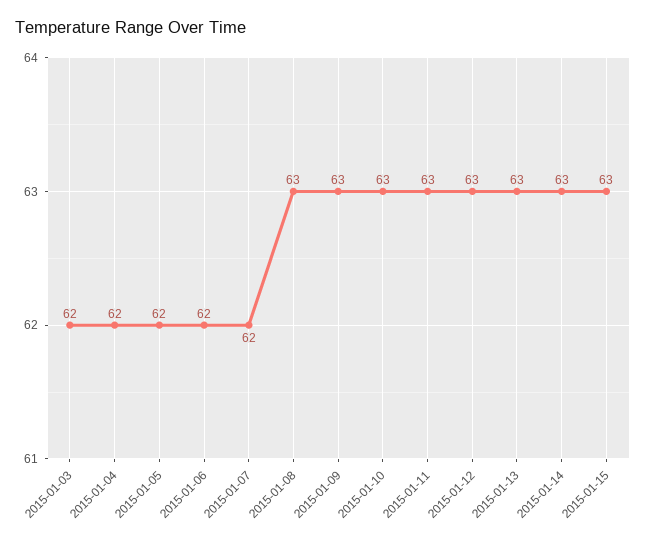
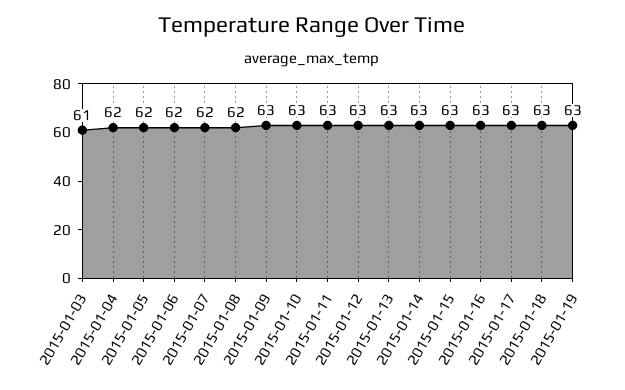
2015-01-03: 62 -> 61
2015-01-08: 63 -> 62
2015-01-16: none -> 63
2015-01-17: none -> 63
2015-01-18: none -> 63
2015-01-19: none -> 63

